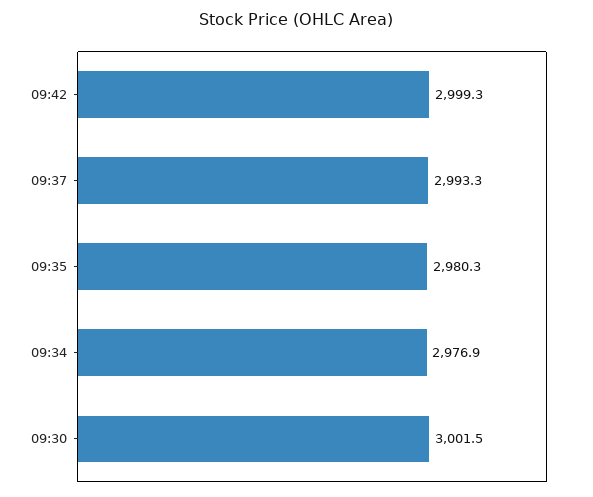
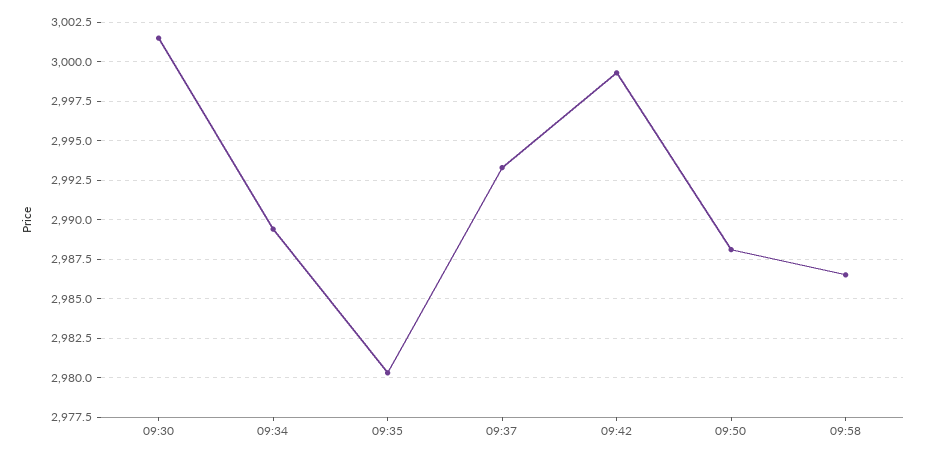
09:34: 2976.9 -> 2989.5
09:50: none -> 2988
09:58: none -> 2986.5

